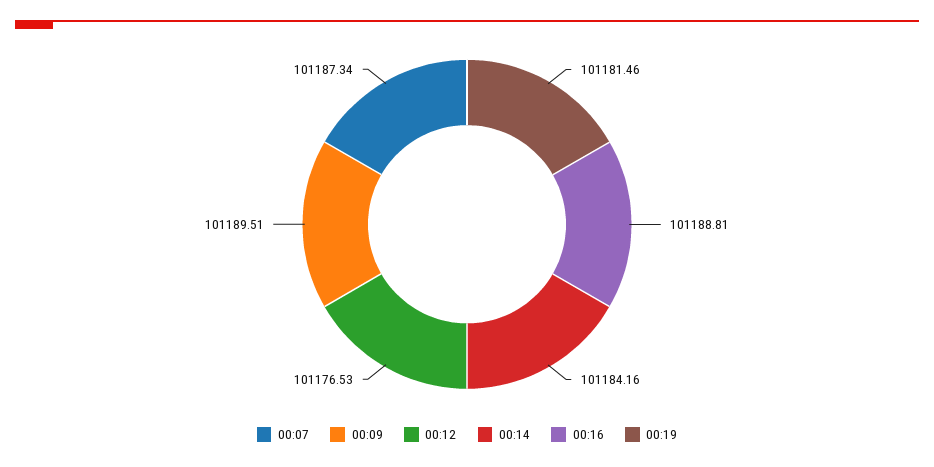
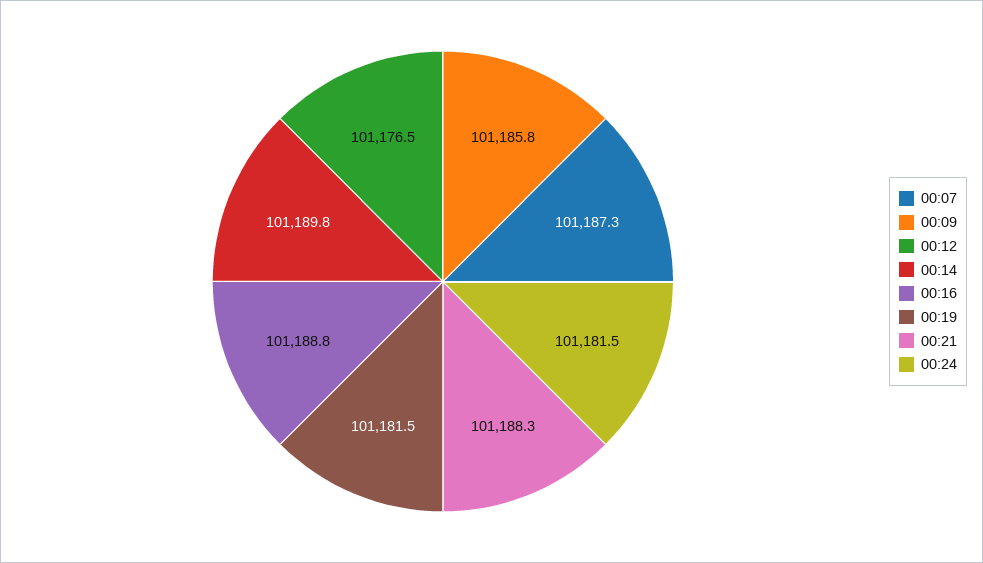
00:09: 101189.51 -> 101185.8
00:14: 101184.16 -> 101189.8
00:21: none -> 101188.3
00:24: none -> 101181.5

